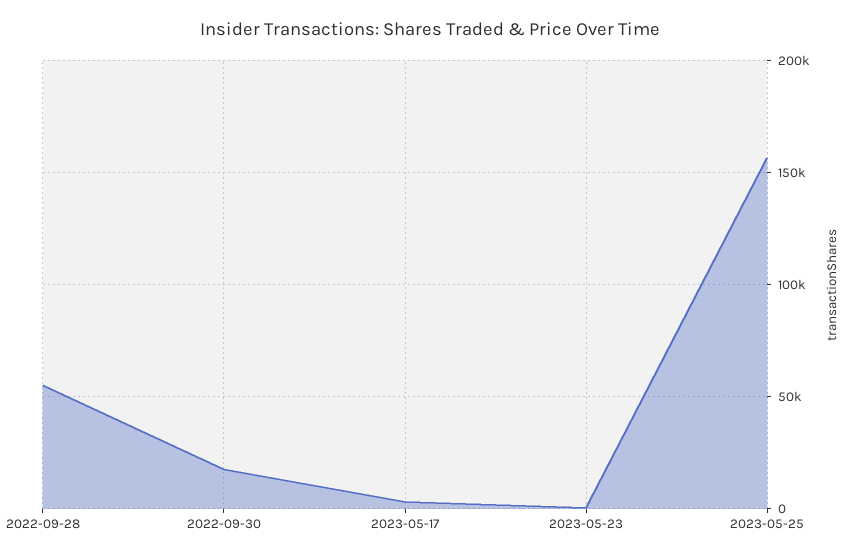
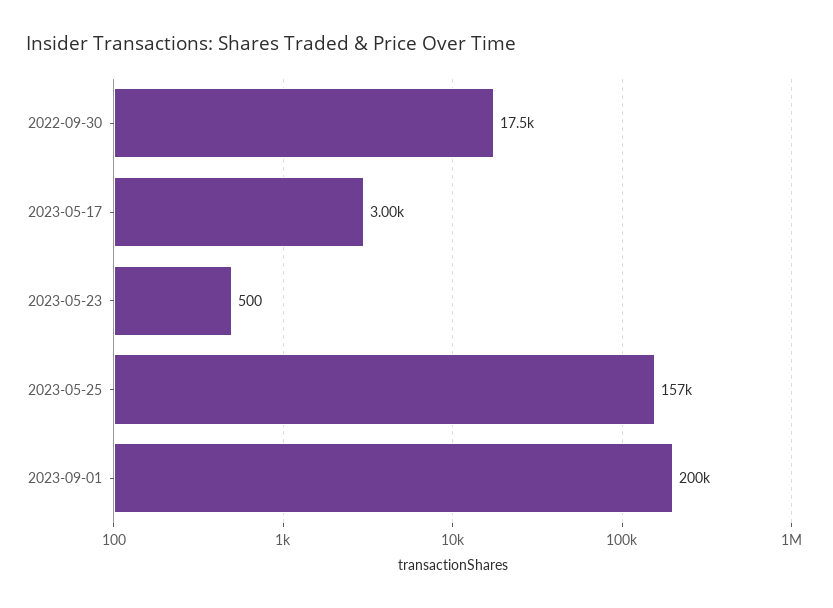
2022-09-28: 55000 -> none
2023-09-01: none -> 200000

